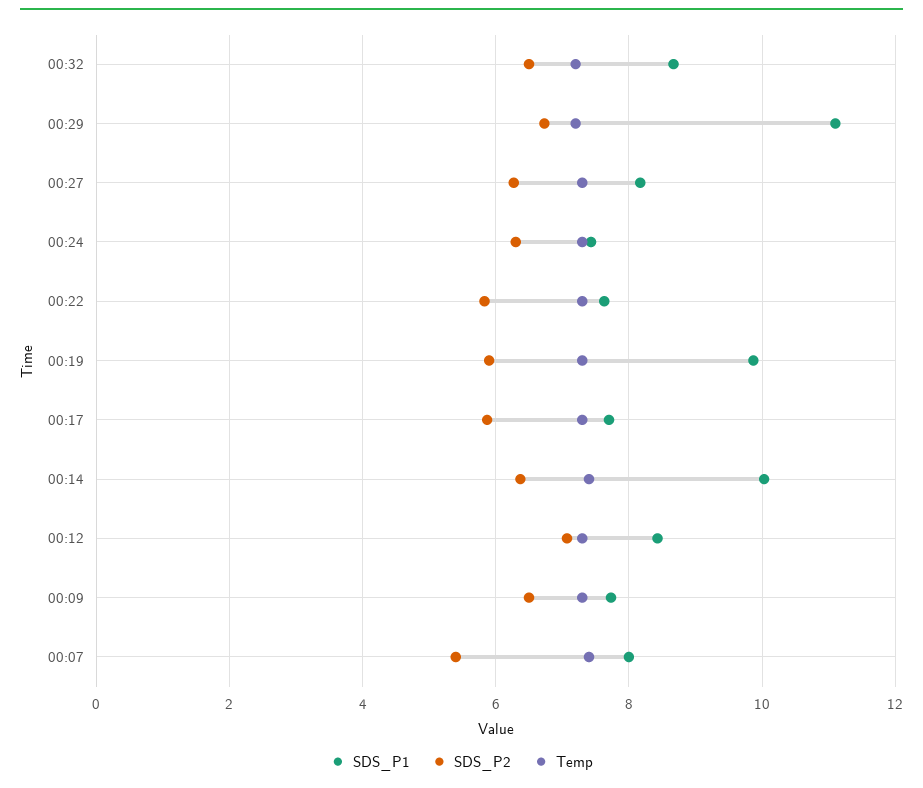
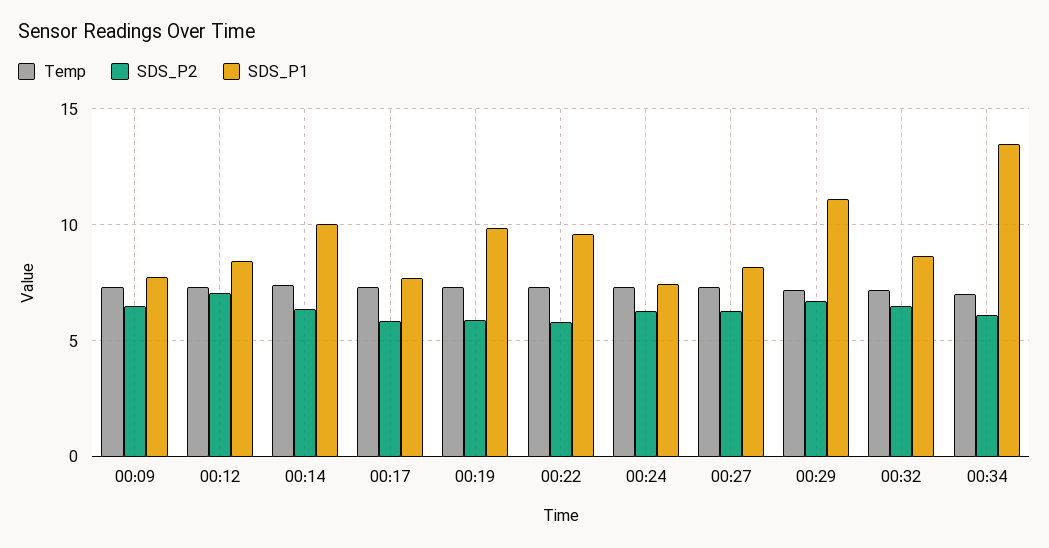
SDS_P1, 00:22: 7.6 -> 9.5
SDS_P1, 00:07: 8 -> none
SDS_P2, 00:07: 5.4 -> none
Temp, 00:07: 7.4 -> none
Temp, 00:34: none -> 7
SDS_P2, 00:34: none -> 6
SDS_P1, 00:34: none -> 13.5

